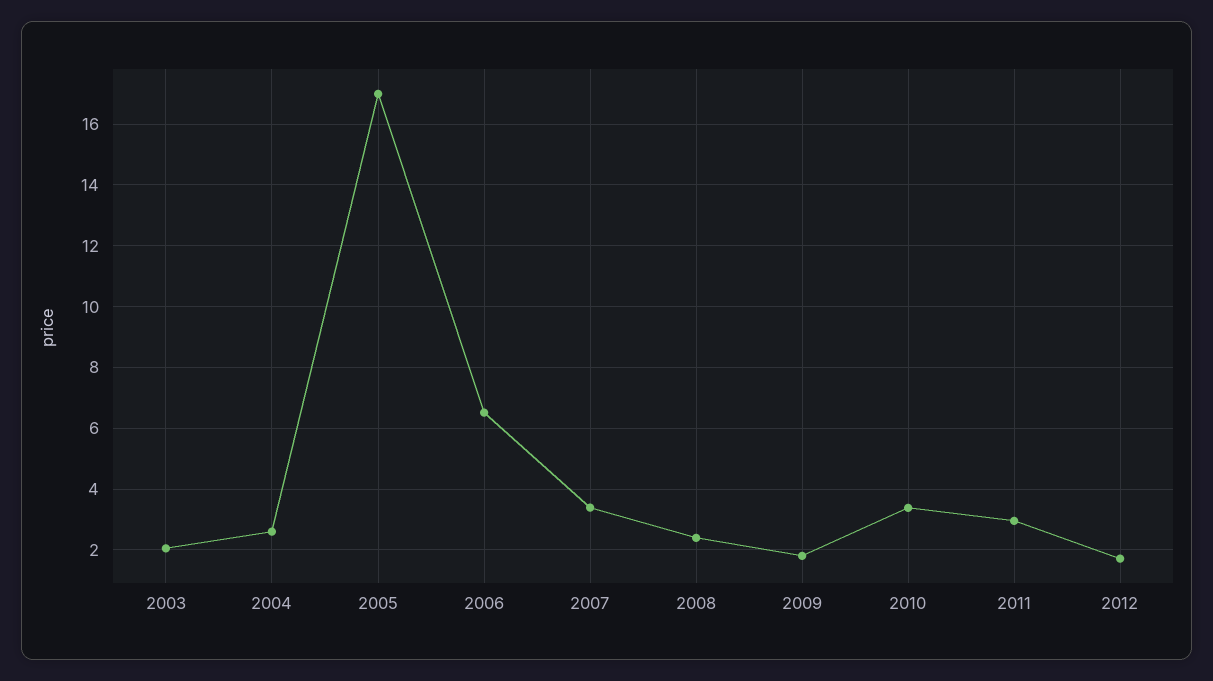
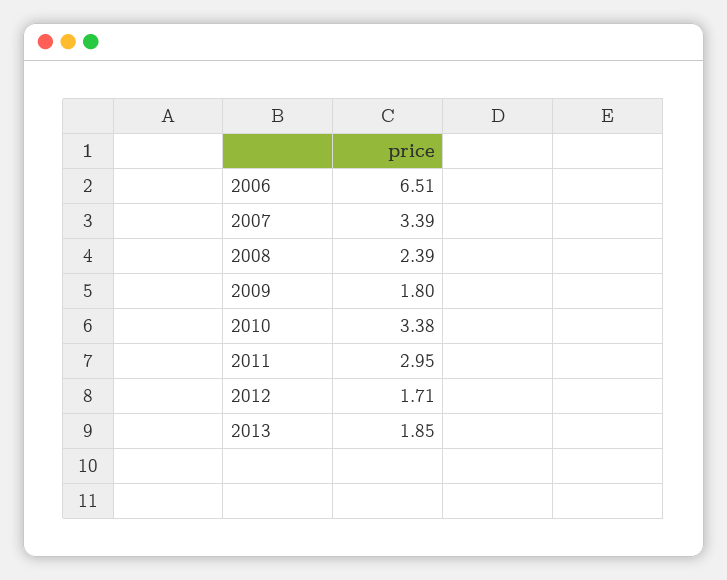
2003: 2 -> none
2004: 2.6 -> none
2005: 17 -> none
2013: none -> 1.85

